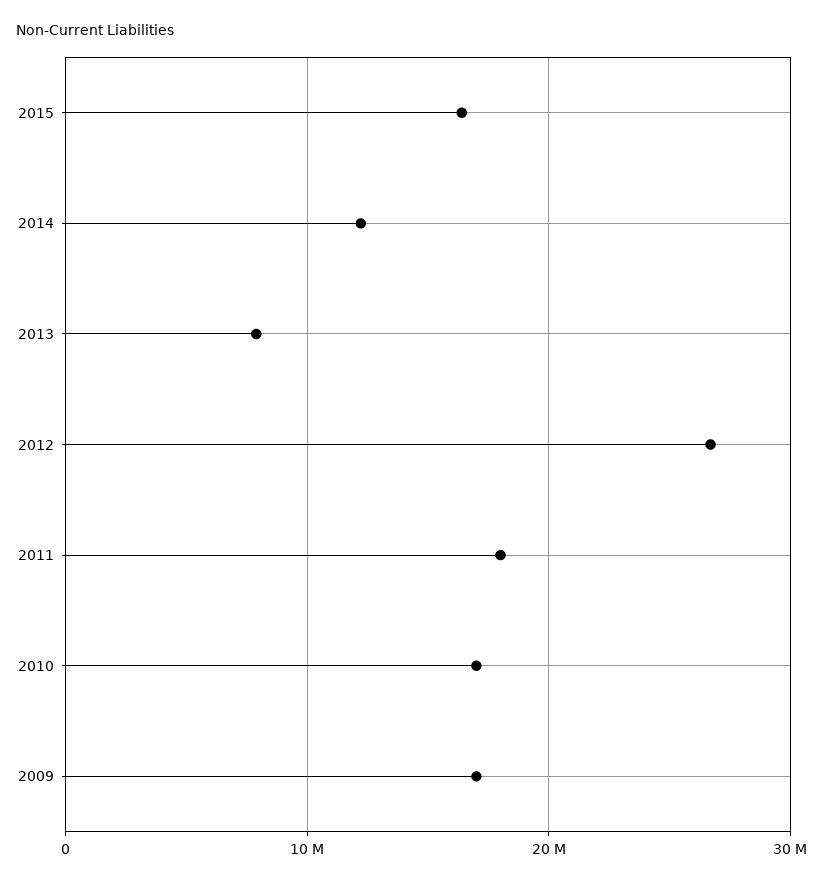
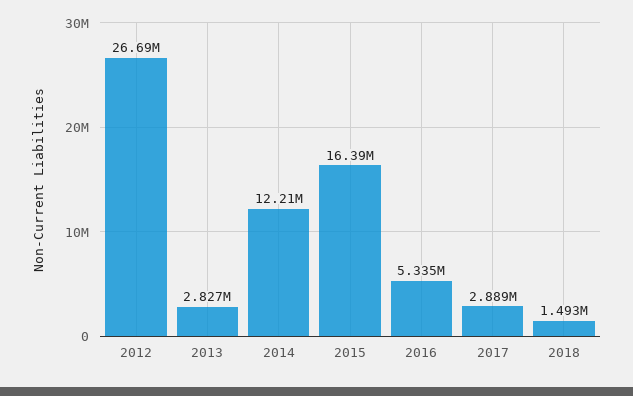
2013: 8000000 -> 2827000
2011: 18000000 -> none
2010: 17000000 -> none
2009: 17000000 -> none
2016: none -> 5335000
2017: none -> 2889000
2018: none -> 1493000

